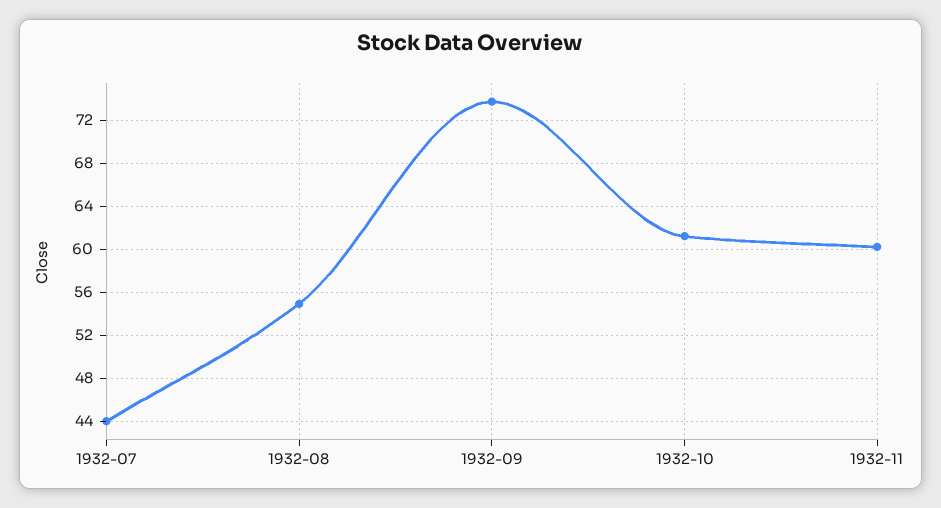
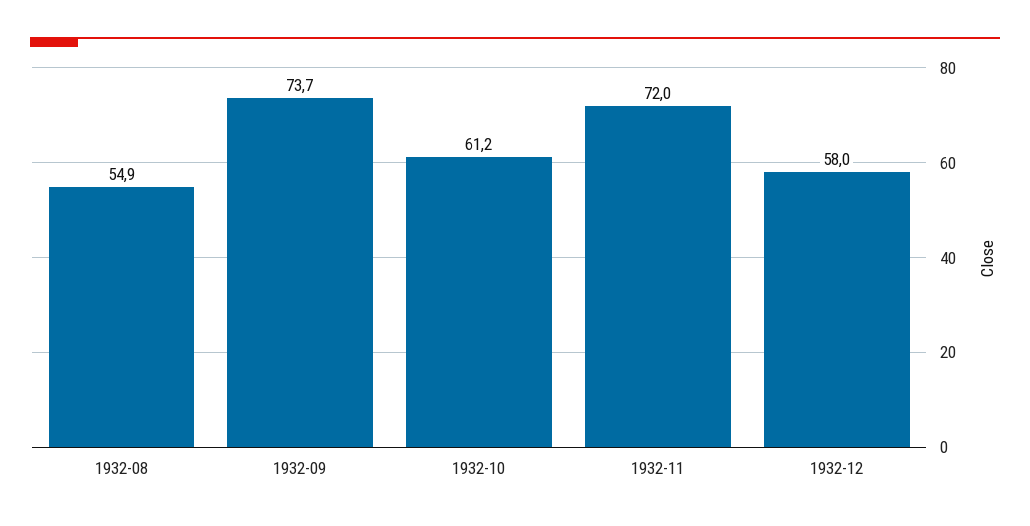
1932-07: 44 -> none
1932-11: 60 -> 72
1932-12: none -> 58

